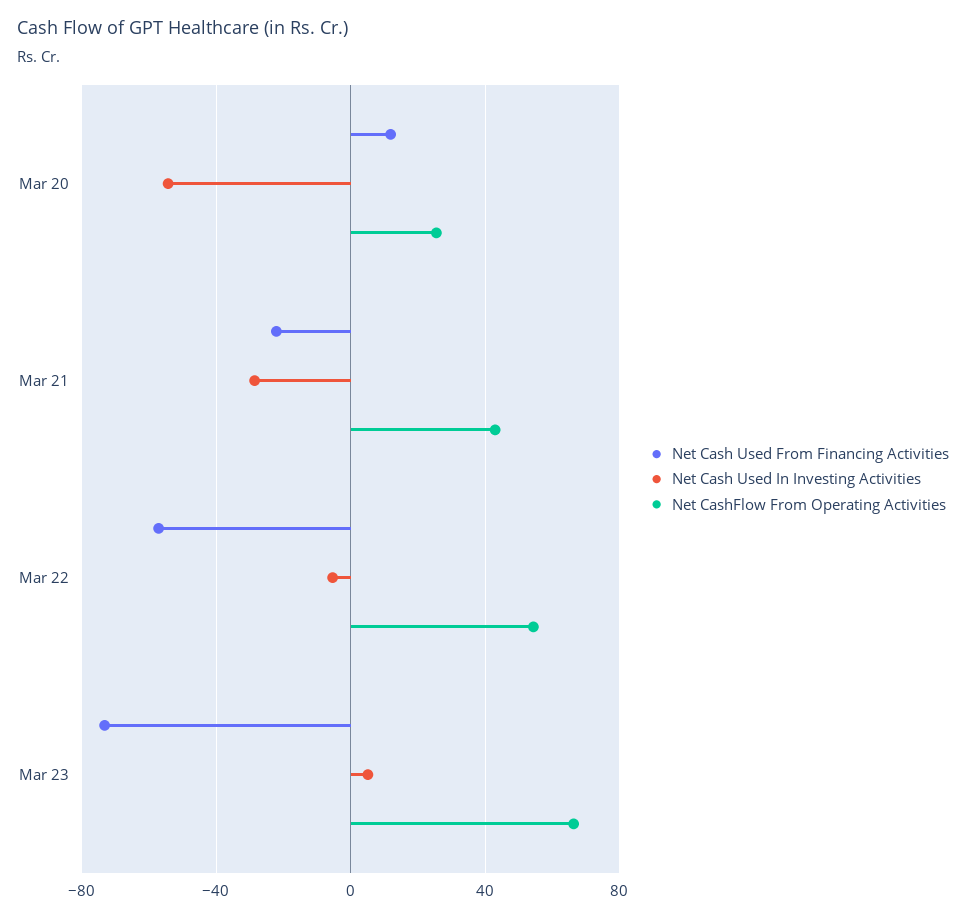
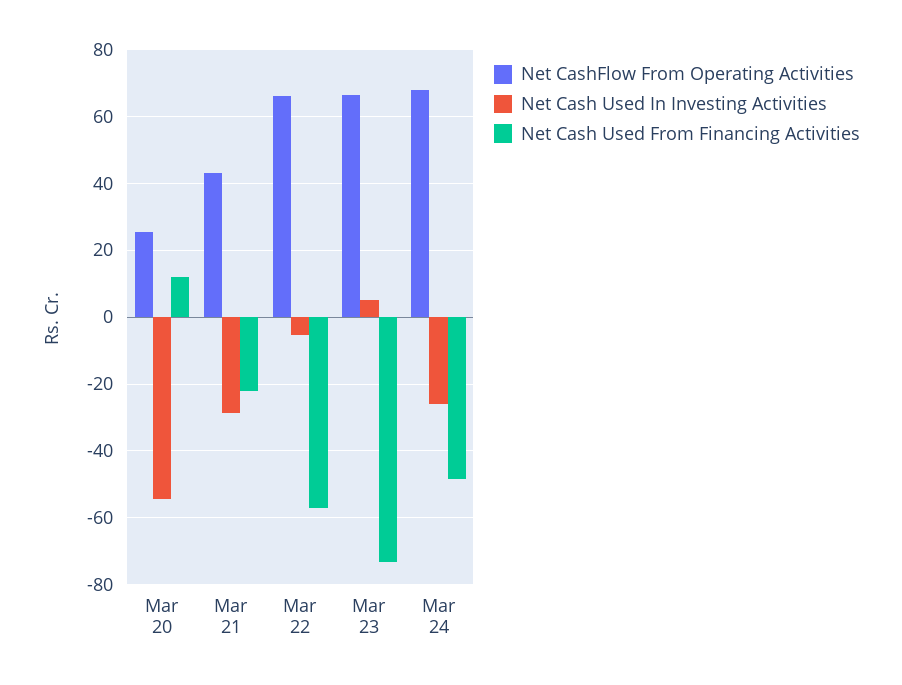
Net CashFlow From Operating Activities, Mar 22: 55 -> 66
Net CashFlow From Operating Activities, Mar 24: none -> 68
Net Cash Used In Investing Activities, Mar 24: none -> -26
Net Cash Used From Financing Activities, Mar 24: none -> -48

